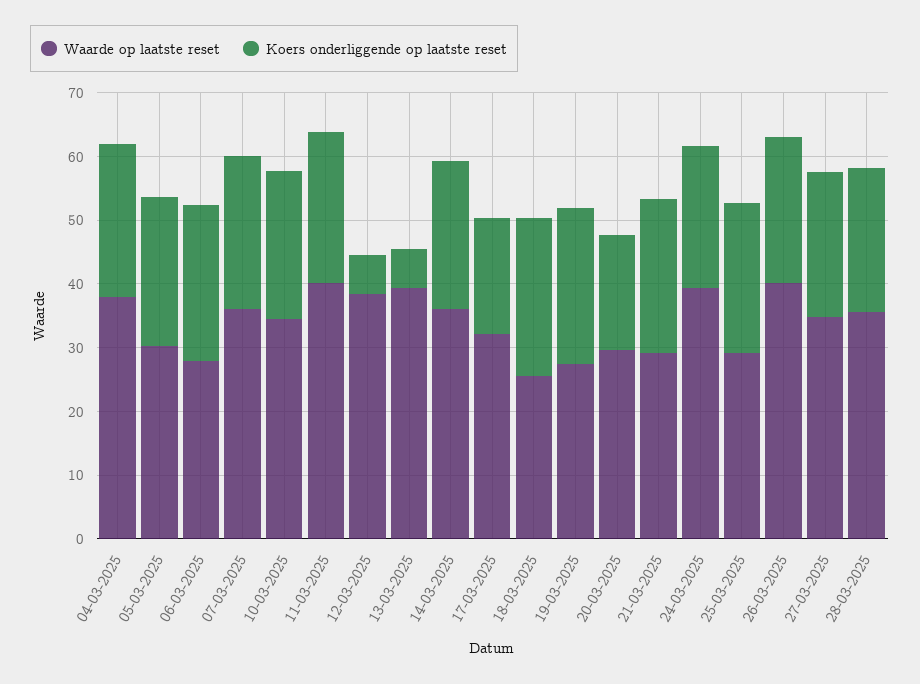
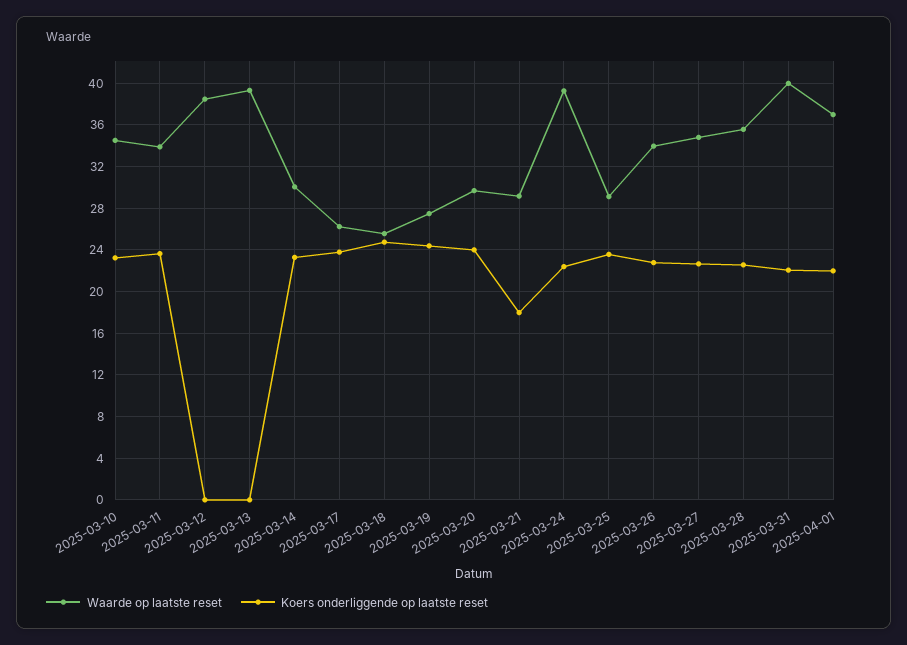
Waarde op laatste reset, 04-03-2025: 38 -> none
Koers onderliggende op laatste reset, 04-03-2025: 24 -> none
Waarde op laatste reset, 05-03-2025: 30 -> none
Koers onderliggende op laatste reset, 05-03-2025: 24 -> none
Waarde op laatste reset, 06-03-2025: 28 -> none
Koers onderliggende op laatste reset, 06-03-2025: 24 -> none
Waarde op laatste reset, 07-03-2025: 36 -> none
Koers onderliggende op laatste reset, 07-03-2025: 24 -> none
Waarde op laatste reset, 11-03-2025: 40 -> 34
Koers onderliggende op laatste reset, 12-03-2025: 6 -> 0
Koers onderliggende op laatste reset, 13-03-2025: 6 -> 0
Waarde op laatste reset, 14-03-2025: 36 -> 30
Waarde op laatste reset, 17-03-2025: 32 -> 26
Koers onderliggende op laatste reset, 17-03-2025: 18 -> 24
Koers onderliggende op laatste reset, 20-03-2025: 18 -> 24
Koers onderliggende op laatste reset, 21-03-2025: 24 -> 18
Waarde op laatste reset, 26-03-2025: 40 -> 34
Waarde op laatste reset, 2025-03-31: none -> 40
Koers onderliggende op laatste reset, 2025-03-31: none -> 22
Waarde op laatste reset, 2025-04-01: none -> 37
Koers onderliggende op laatste reset, 2025-04-01: none -> 22

